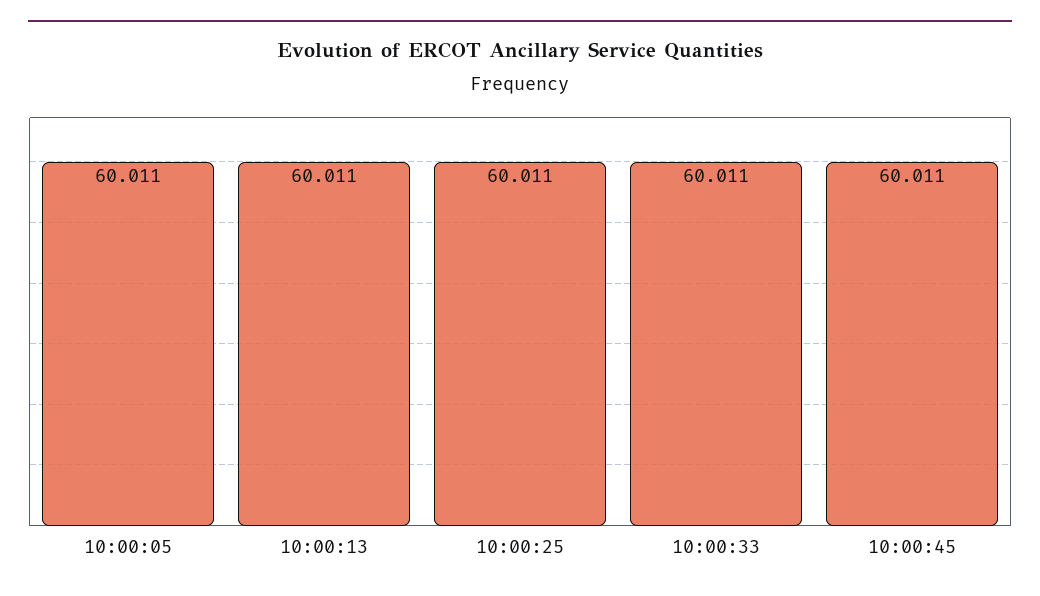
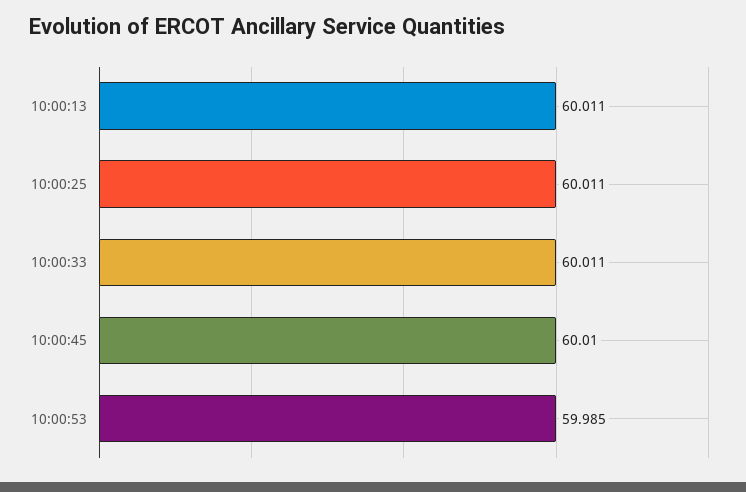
10:00:05: 60.011 -> none
10:00:45: 60.011 -> 60.01
10:00:53: none -> 59.985

